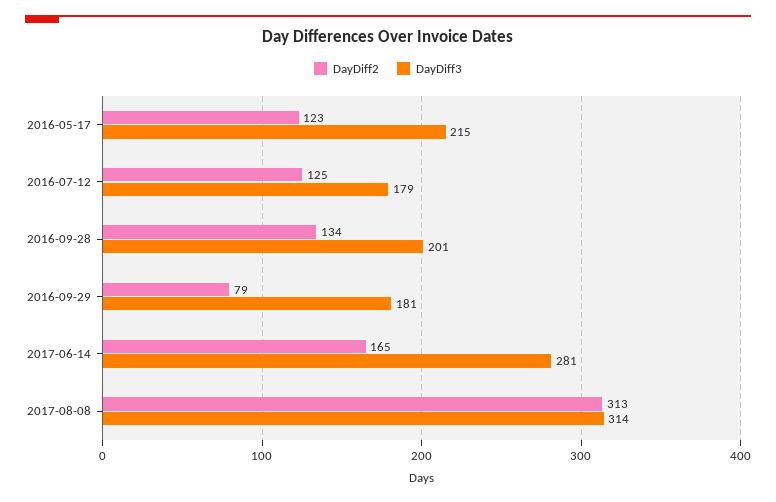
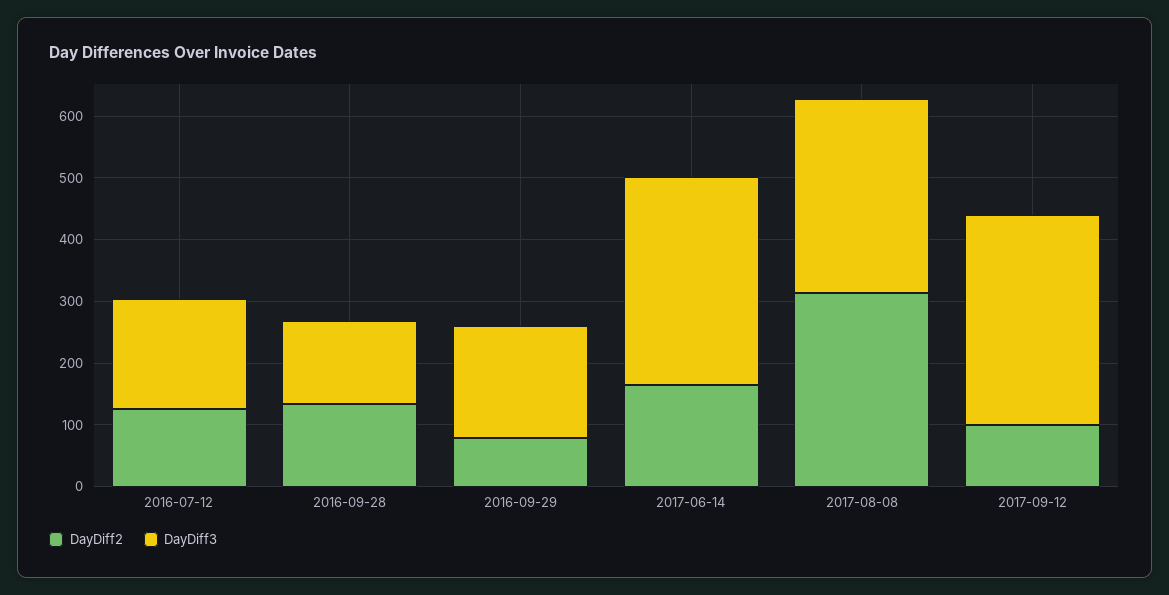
DayDiff2, 2016-05-17: 123 -> none
DayDiff3, 2016-05-17: 215 -> none
DayDiff3, 2016-09-28: 201 -> 140
DayDiff3, 2017-06-14: 281 -> 340
DayDiff2, 2017-09-12: none -> 100
DayDiff3, 2017-09-12: none -> 340

